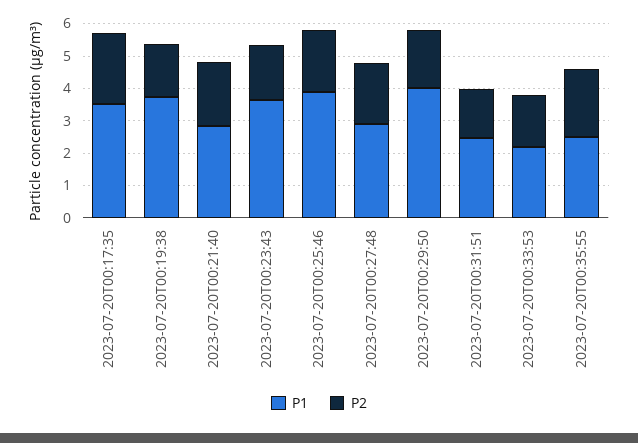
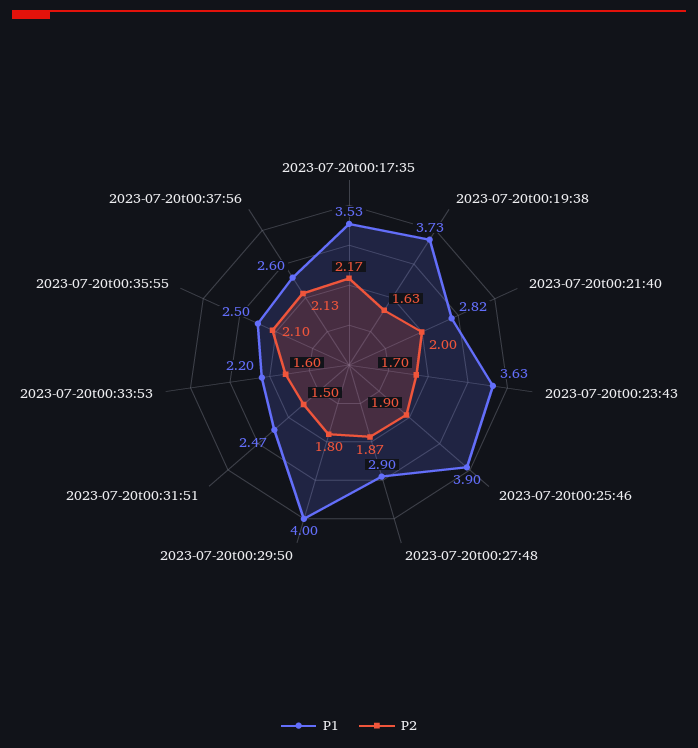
P1, 2023-07-20t00:37:56: none -> 2.6
P2, 2023-07-20t00:37:56: none -> 2.13

